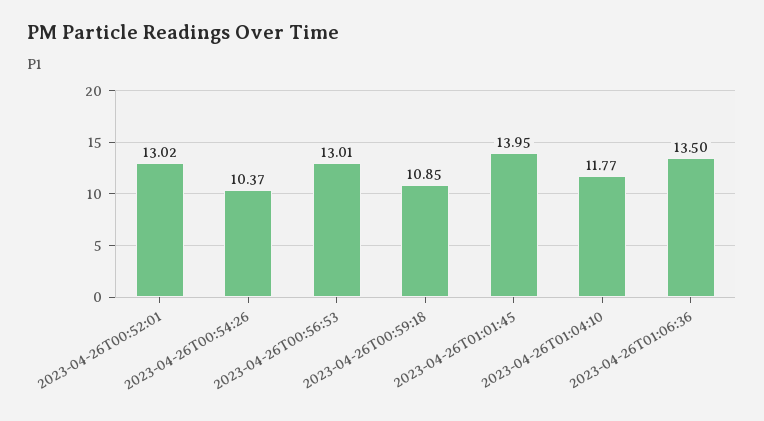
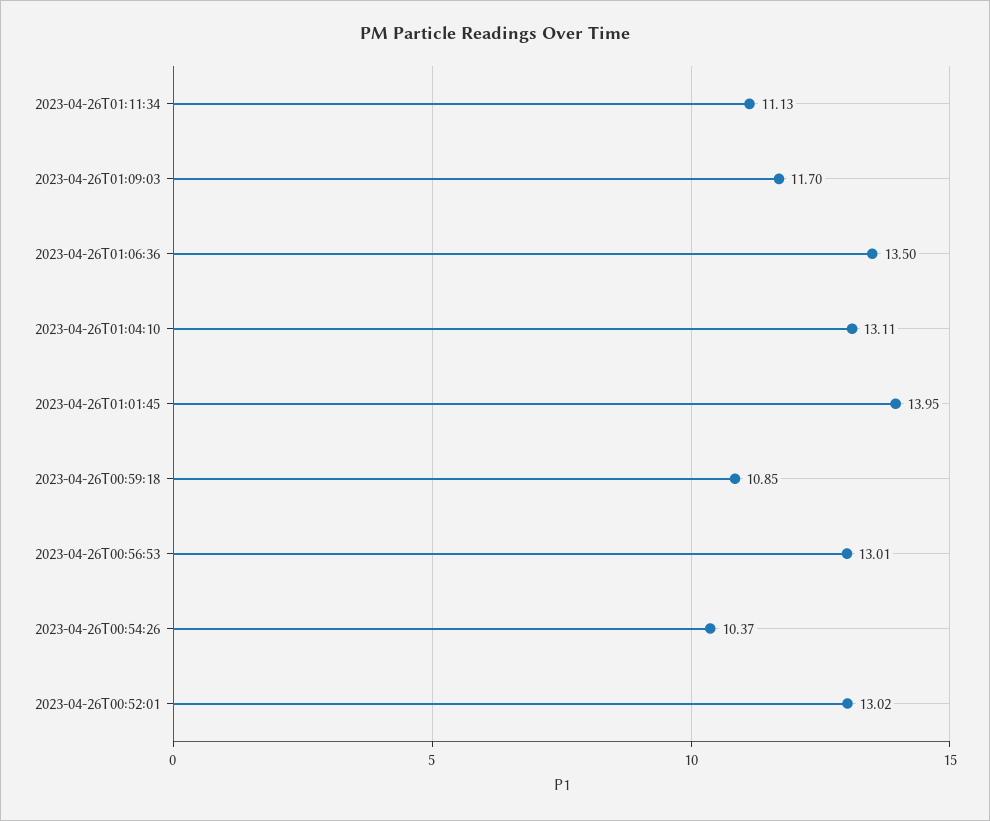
2023-04-26T01:04:10: 11.77 -> 13.11
2023-04-26T01:11:34: none -> 11.13
2023-04-26T01:09:03: none -> 11.7

